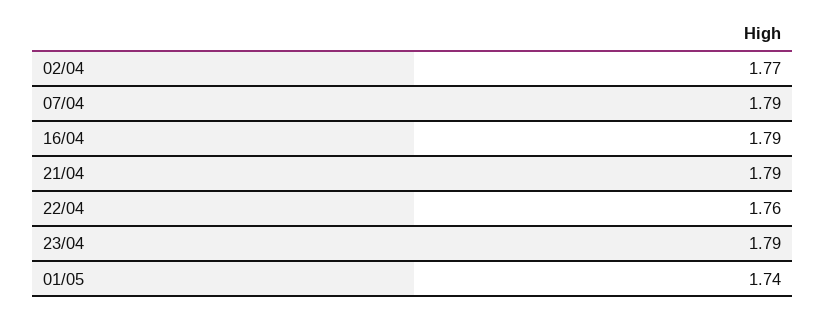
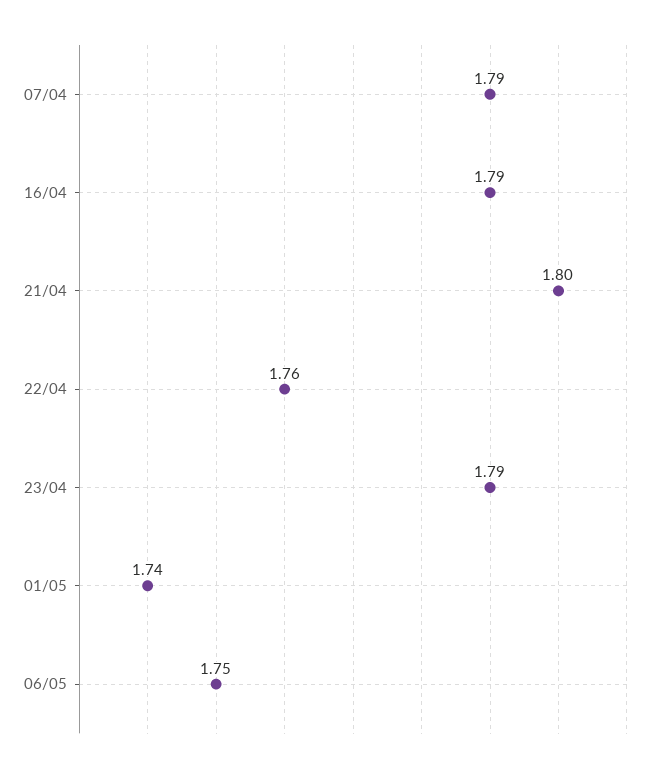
02/04: 1.77 -> none
21/04: 1.79 -> 1.8
06/05: none -> 1.75

